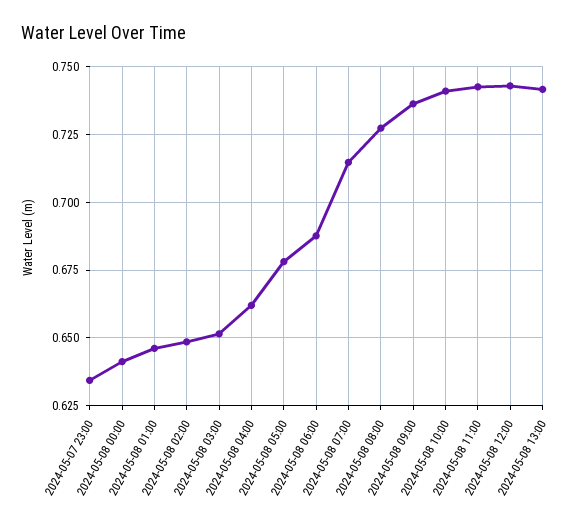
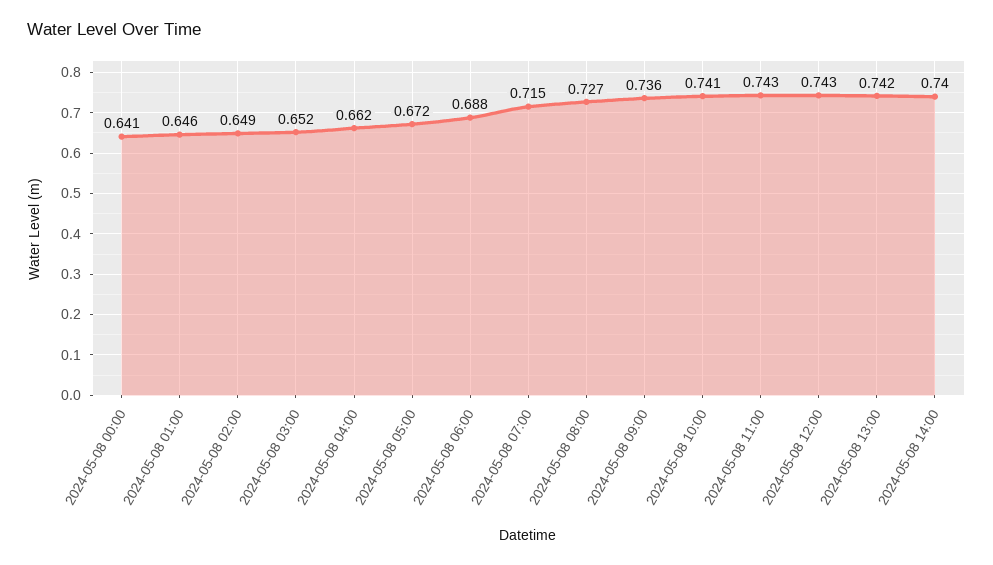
2024-05-07 23:00: 0.635 -> none
2024-05-08 05:00: 0.6775 -> 0.672
2024-05-08 14:00: none -> 0.74

